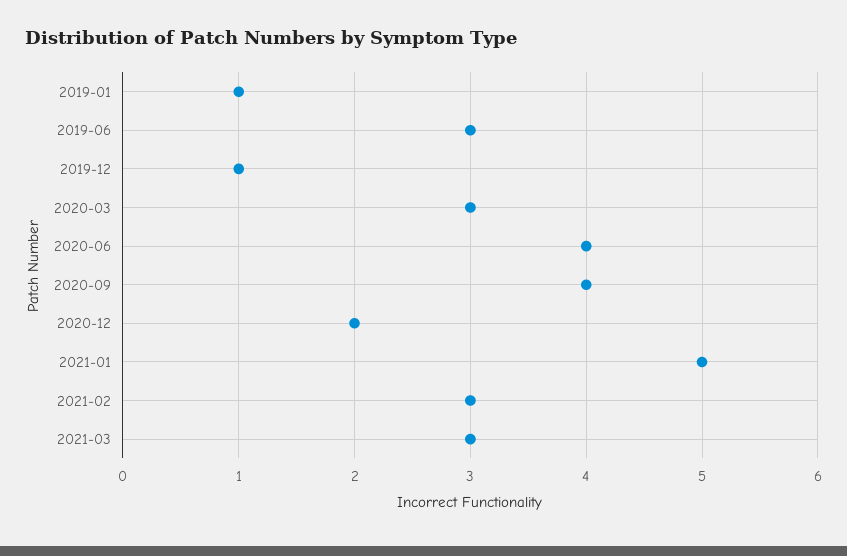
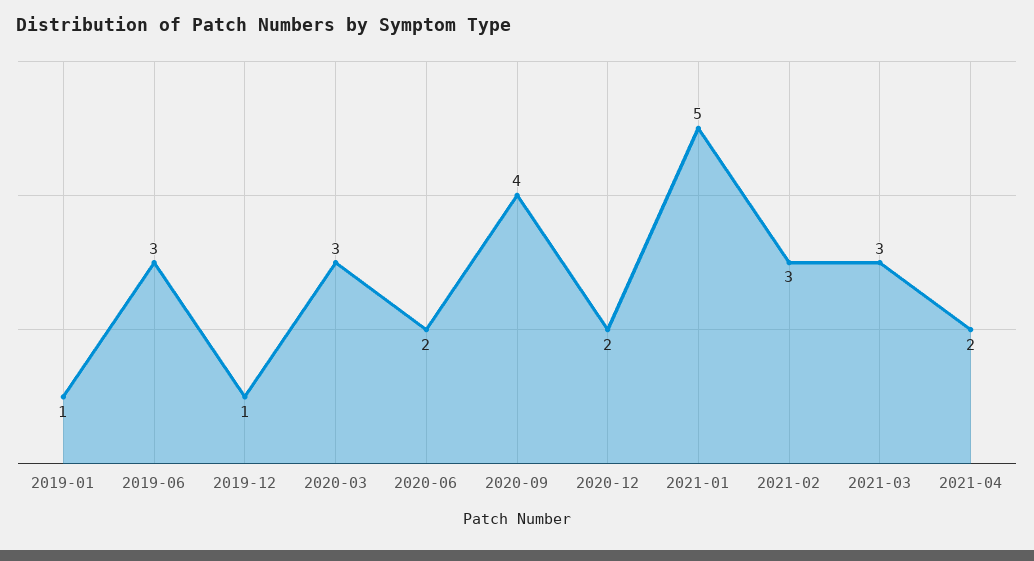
2020-06: 4 -> 2
2021-04: none -> 2

